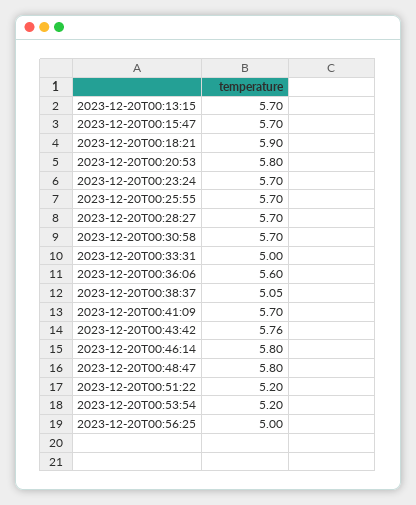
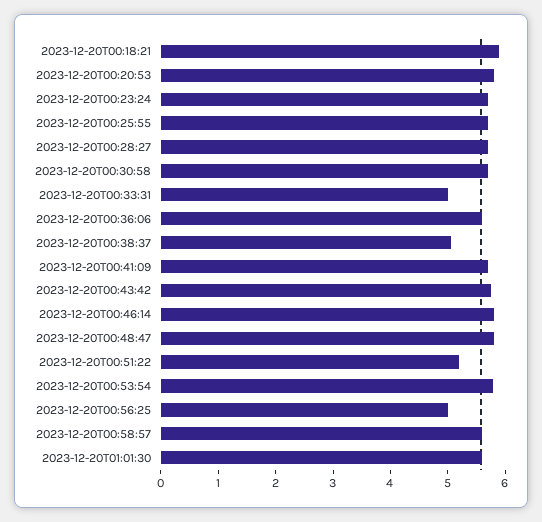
2023-12-20T00:13:15: 5.7 -> none
2023-12-20T00:15:47: 5.7 -> none
2023-12-20T00:53:54: 5.2 -> 5.8
2023-12-20T00:58:57: none -> 5.6
2023-12-20T01:01:30: none -> 5.6

